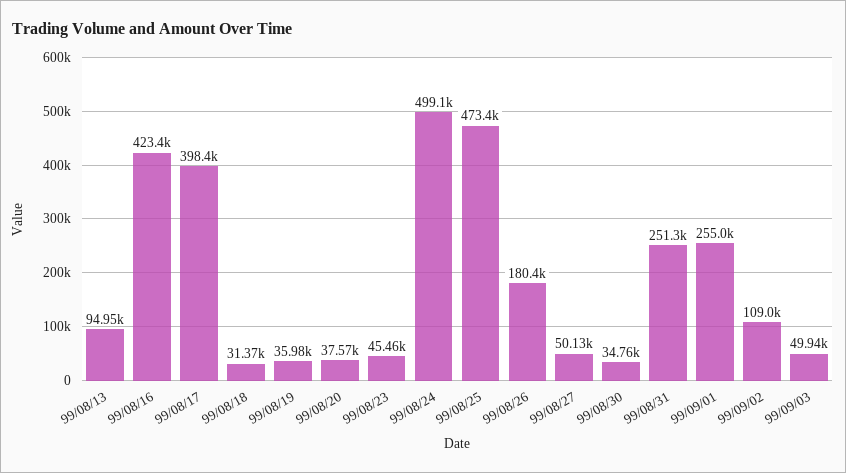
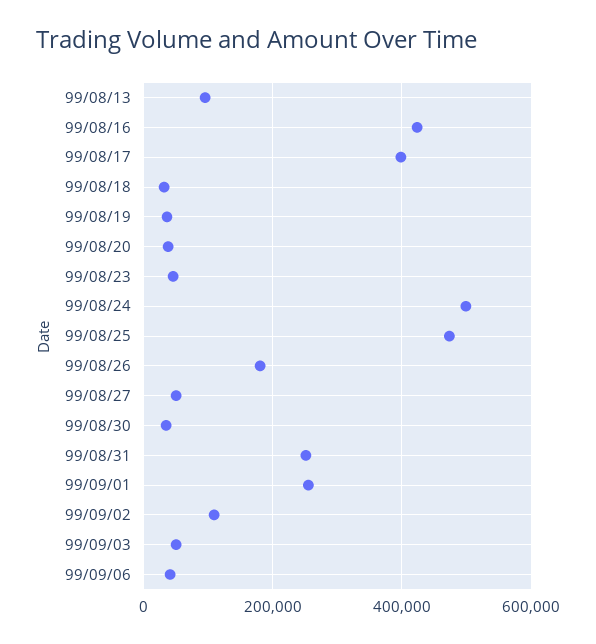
99/09/06: none -> 40000

